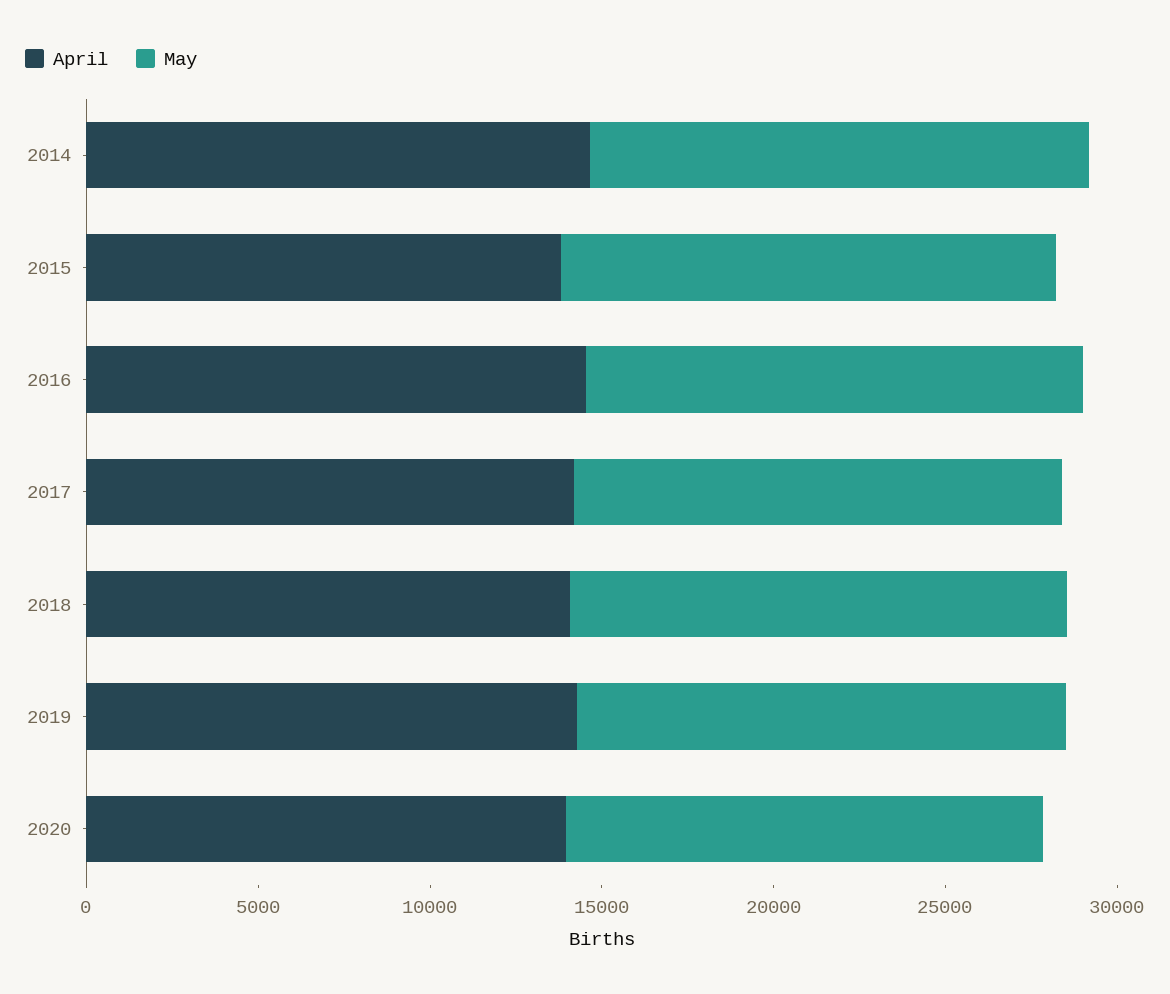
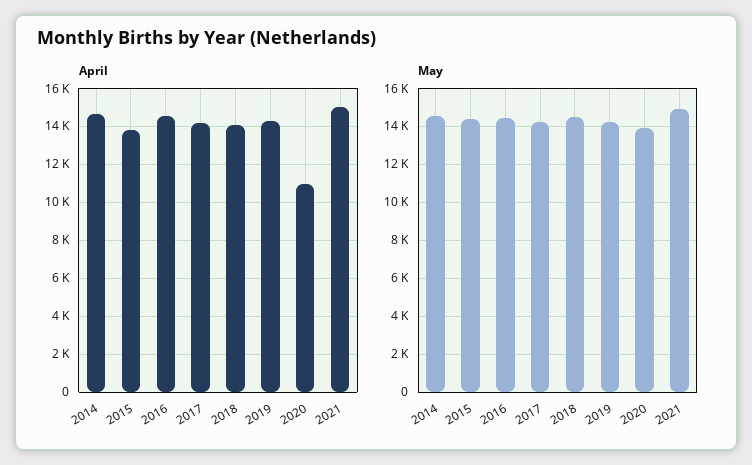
April, 2020: 14000 -> 11000
April, 2021: none -> 15000
May, 2021: none -> 15000

